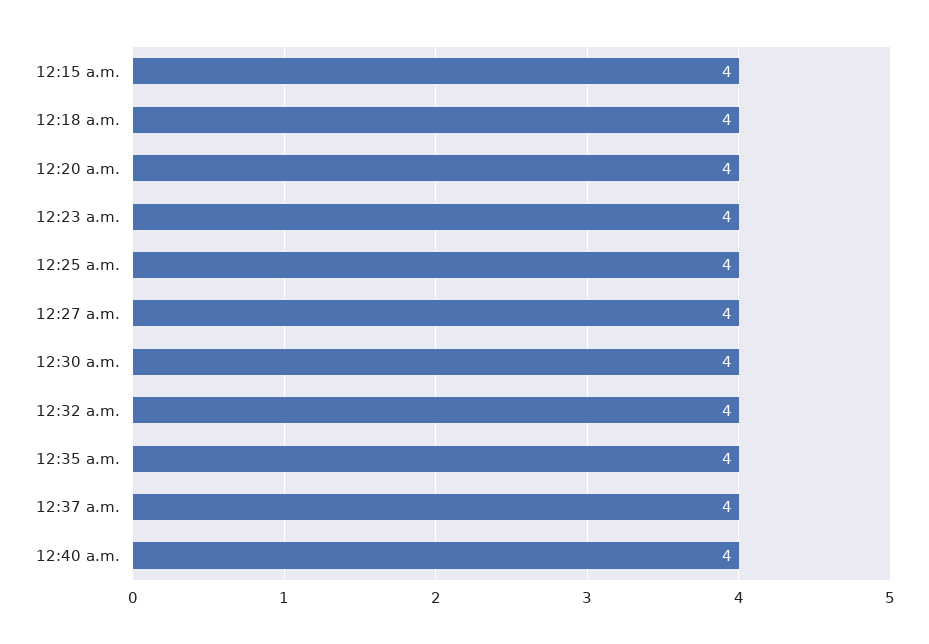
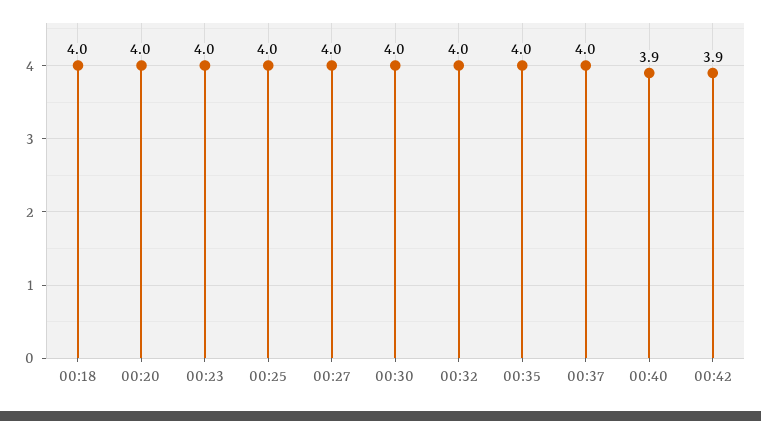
12:15 a.m.: 4 -> none
12:40 a.m.: 4 -> 3.9
00:42: none -> 3.9

